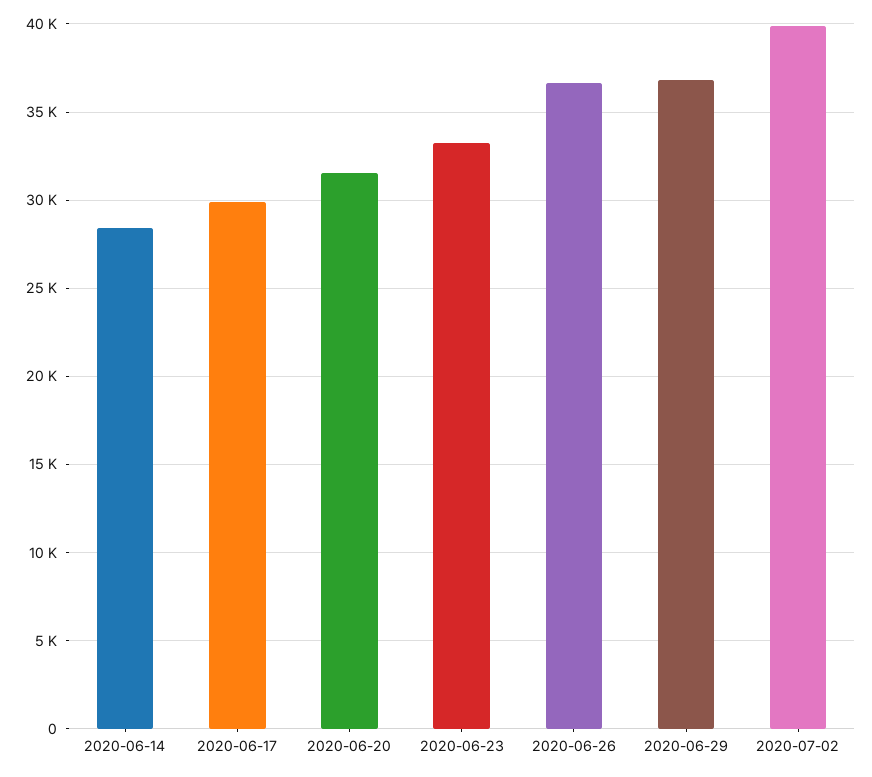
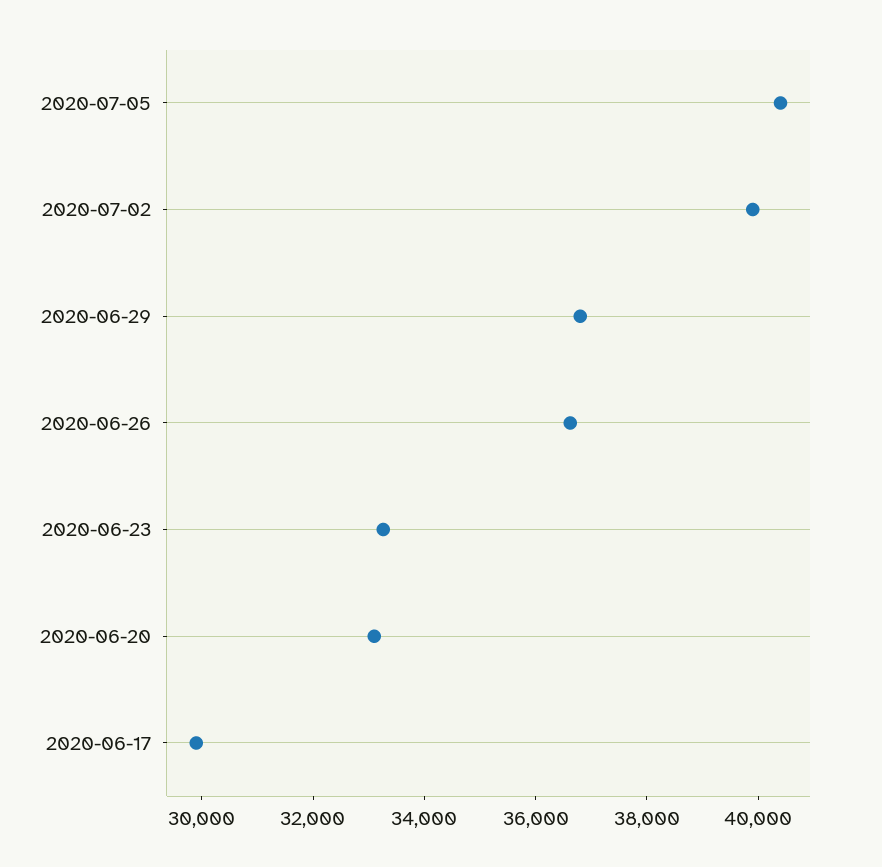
2020-06-14: 28500 -> none
2020-06-20: 31500 -> 33000
2020-07-05: none -> 40500

